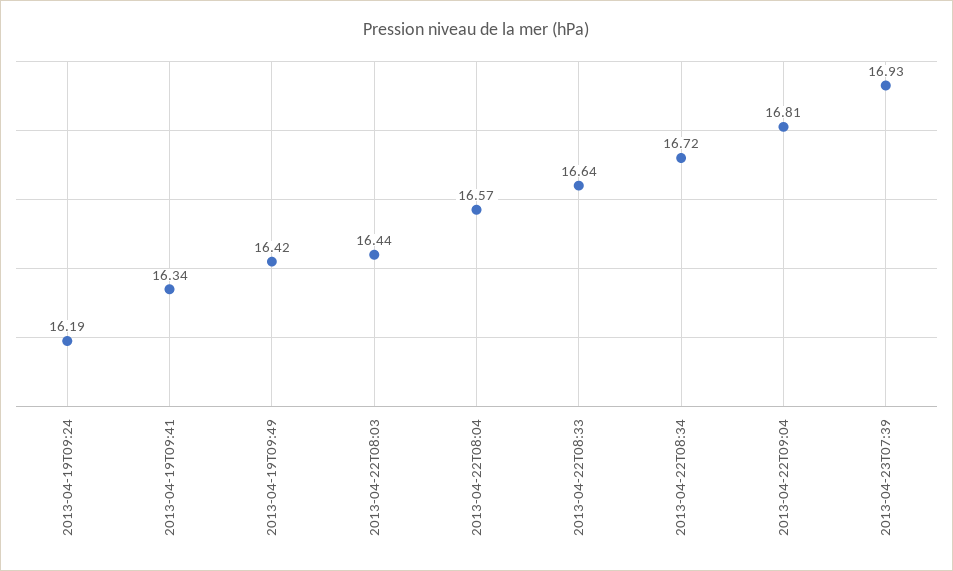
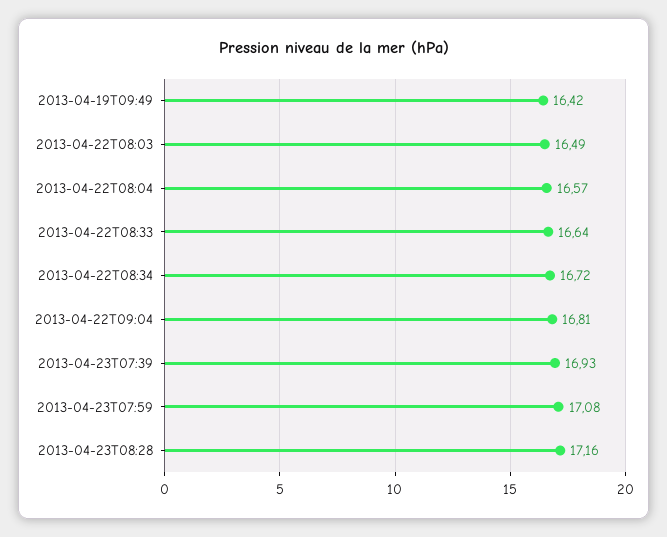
2013-04-19T09:24: 16.19 -> none
2013-04-19T09:41: 16.34 -> none
2013-04-22T08:03: 16.44 -> 16.49
2013-04-23T07:59: none -> 17.08
2013-04-23T08:28: none -> 17.16

